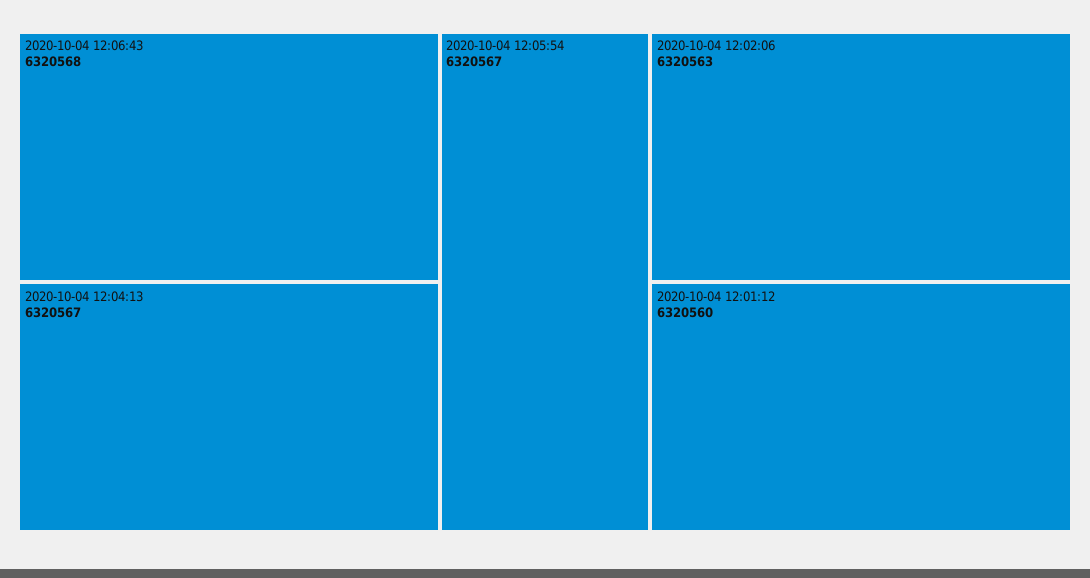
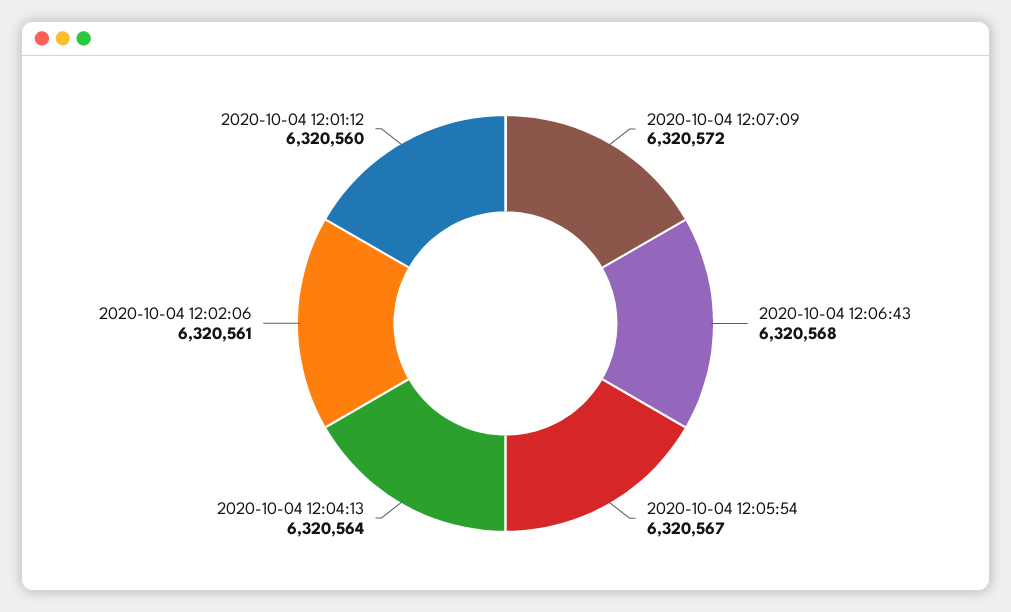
2020-10-04 12:04:13: 6320567 -> 6320564
2020-10-04 12:02:06: 6320563 -> 6320561
2020-10-04 12:07:09: none -> 6320572

